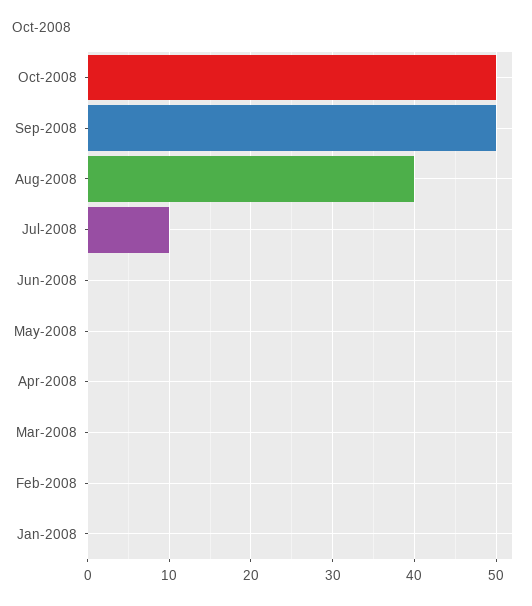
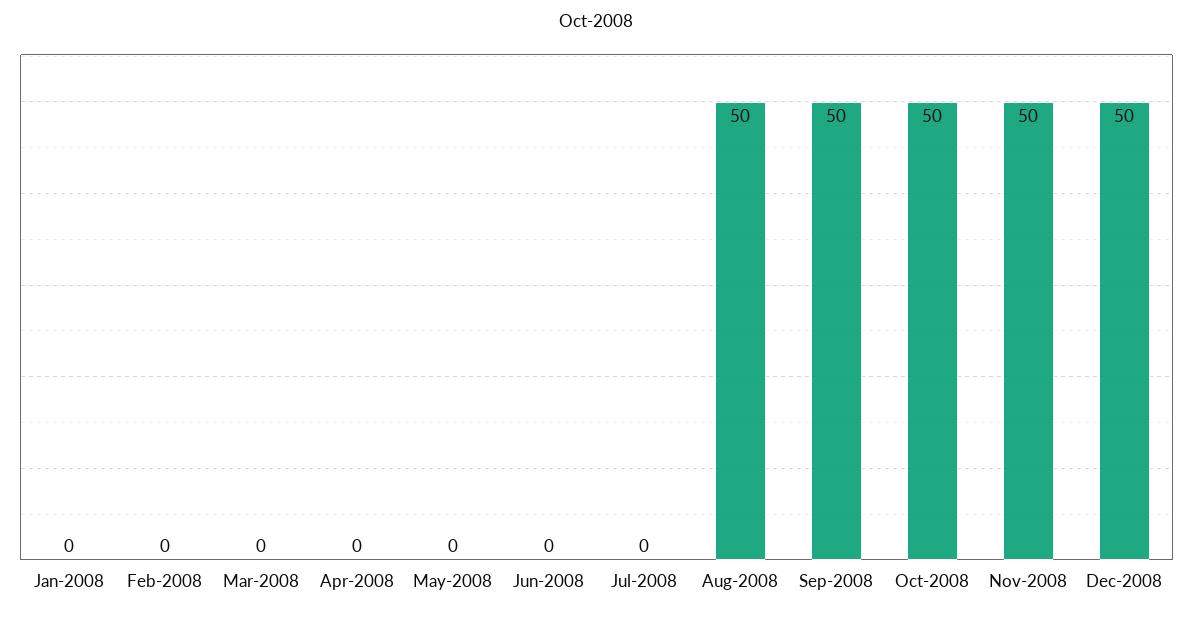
Aug-2008: 40 -> 50
Jul-2008: 10 -> 0
Nov-2008: none -> 50
Dec-2008: none -> 50

